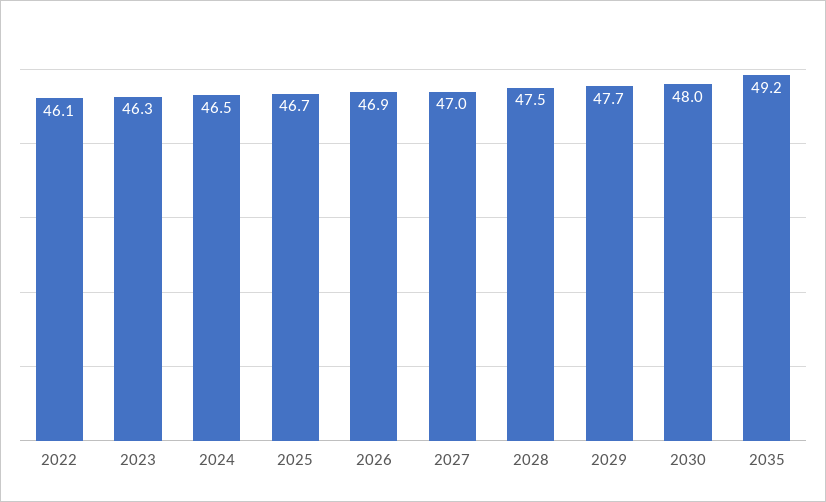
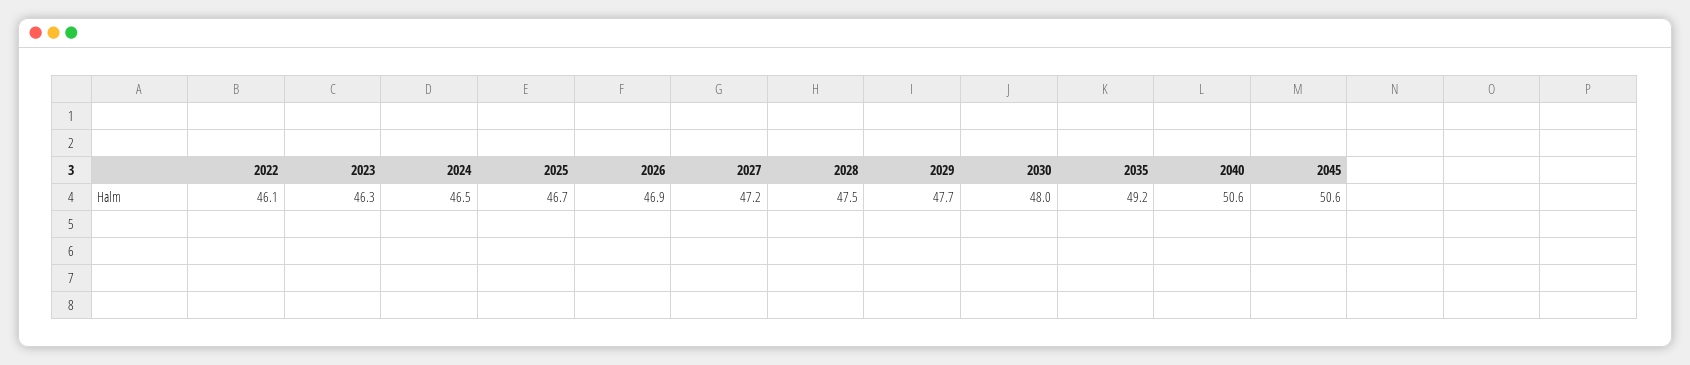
2027: 47 -> 47.2
2040: none -> 50.6
2045: none -> 50.6

